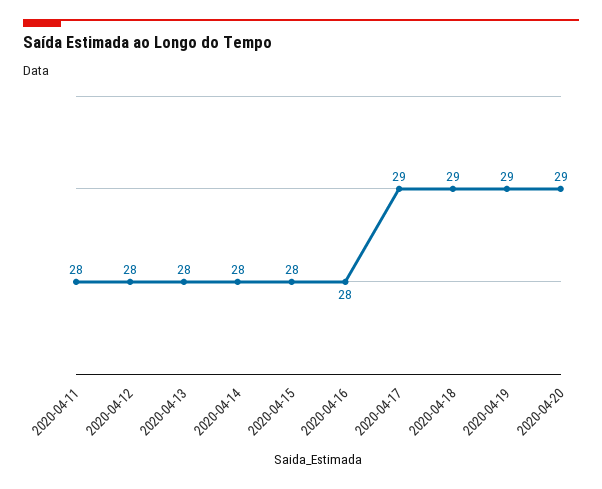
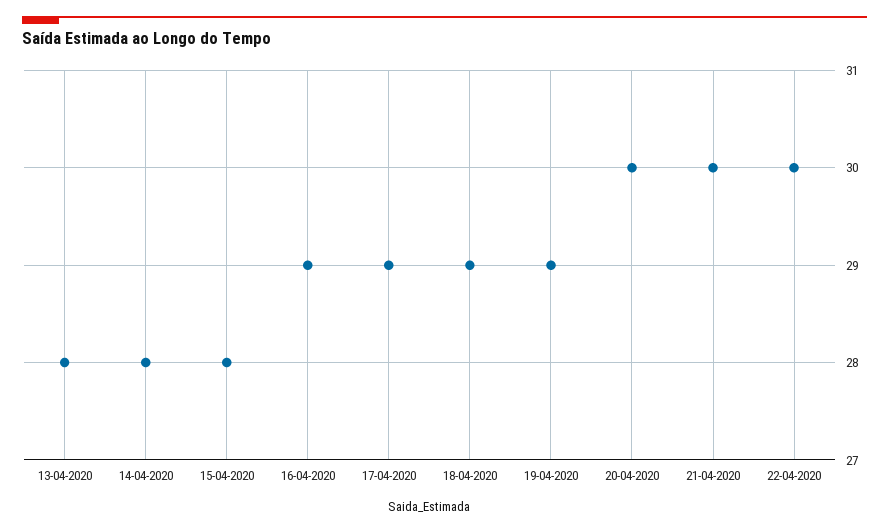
2020-04-11: 28 -> none
2020-04-12: 28 -> none
2020-04-16: 28 -> 29
2020-04-20: 29 -> 30
21-04-2020: none -> 30
22-04-2020: none -> 30

